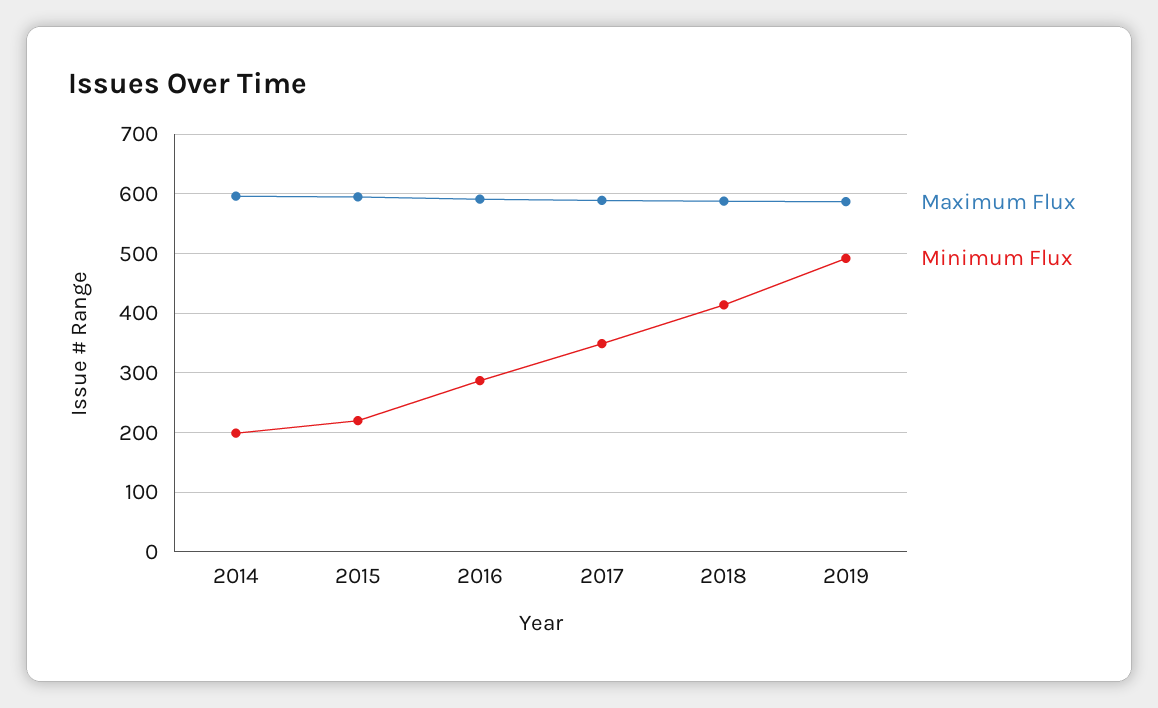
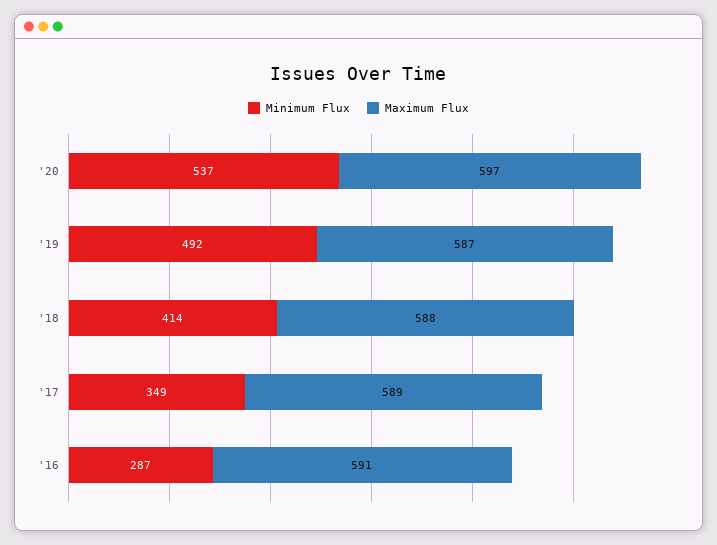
Maximum Flux, 2014: 600 -> none
Minimum Flux, 2014: 200 -> none
Maximum Flux, 2015: 600 -> none
Minimum Flux, 2015: 220 -> none
Minimum Flux, '20: none -> 537
Maximum Flux, '20: none -> 597

